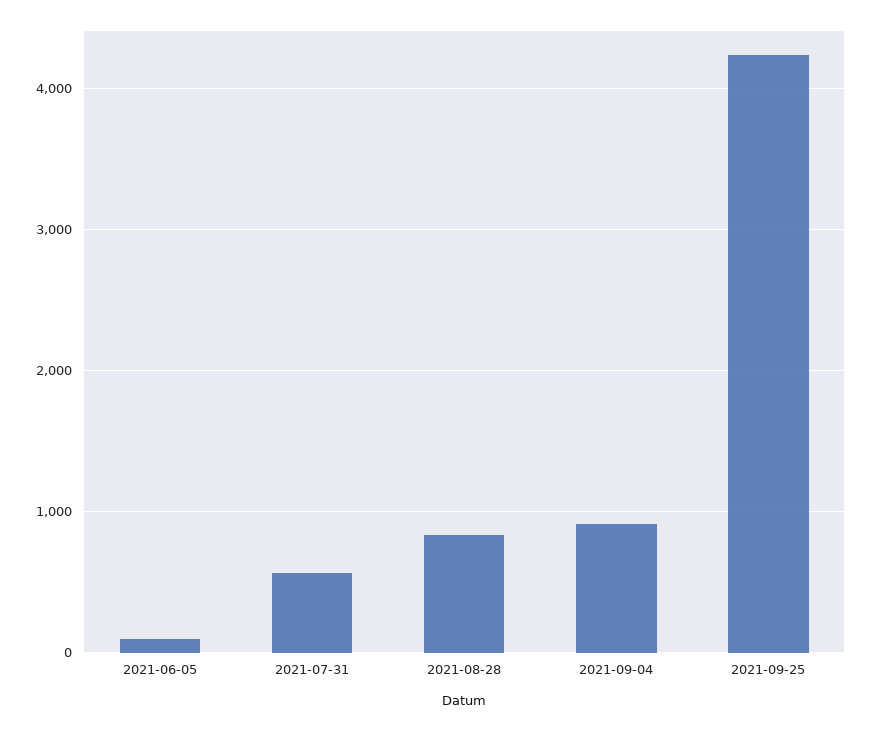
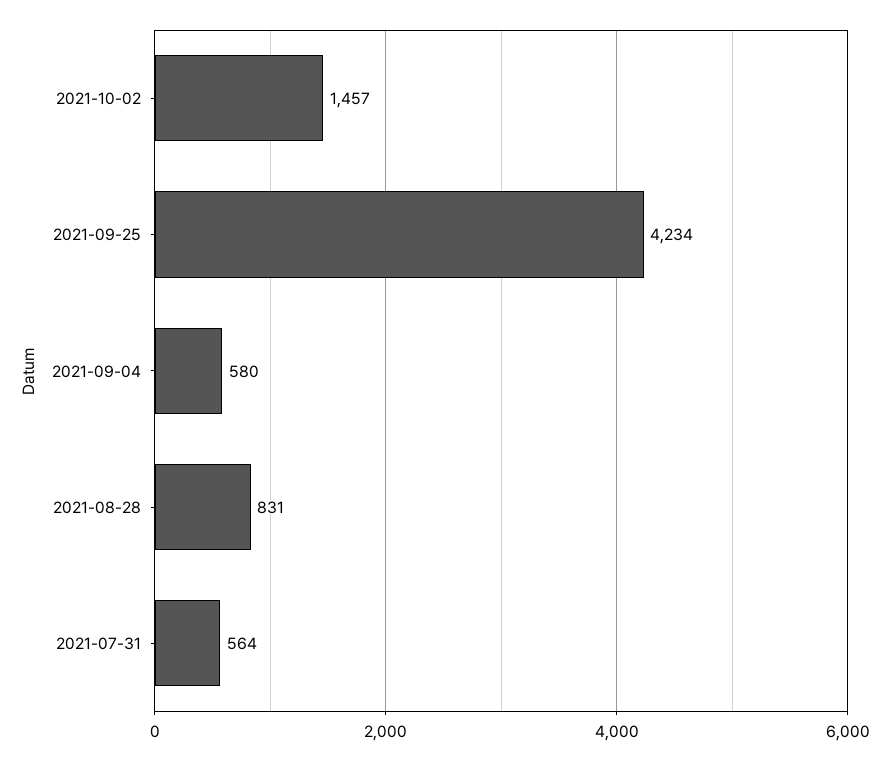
2021-06-05: 100 -> none
2021-09-04: 900 -> 580
2021-10-02: none -> 1457

